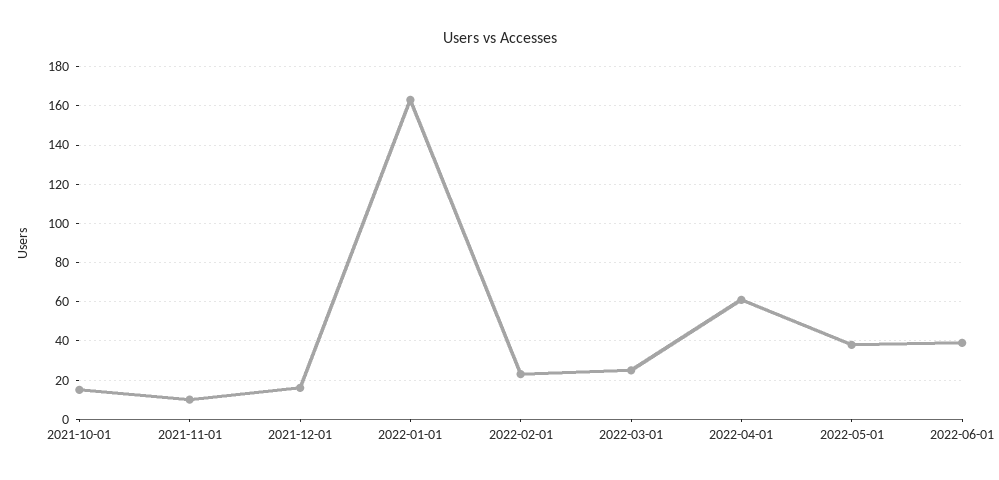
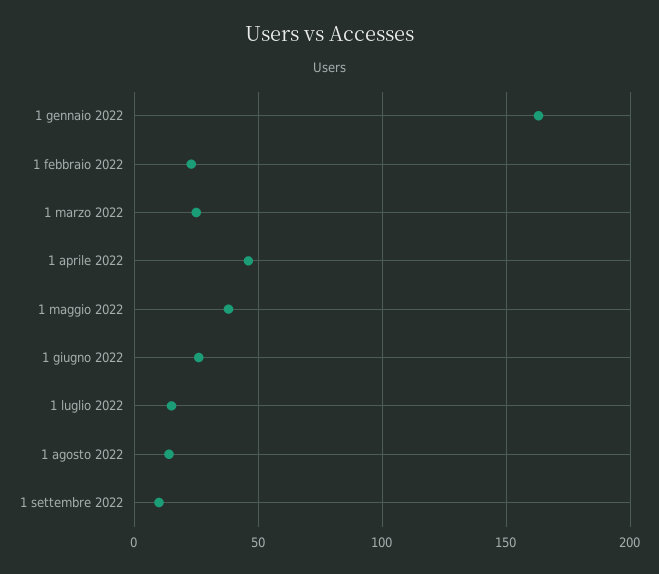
2021-10-01: 15 -> none
2021-11-01: 10 -> none
2021-12-01: 15 -> none
2022-04-01: 60 -> 45
2022-06-01: 40 -> 25
1 luglio 2022: none -> 15
1 agosto 2022: none -> 15
1 settembre 2022: none -> 10

